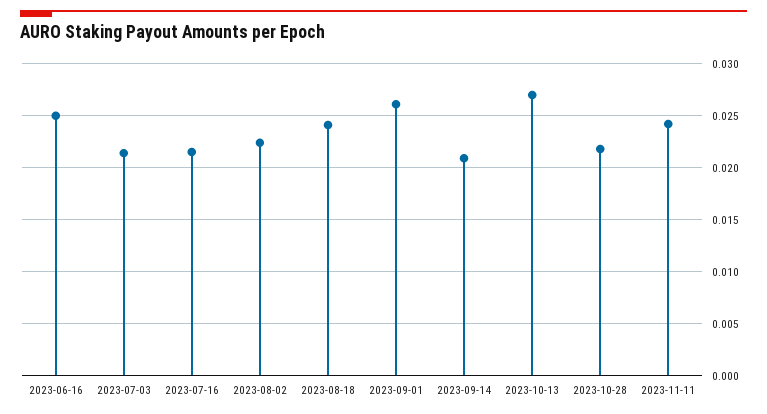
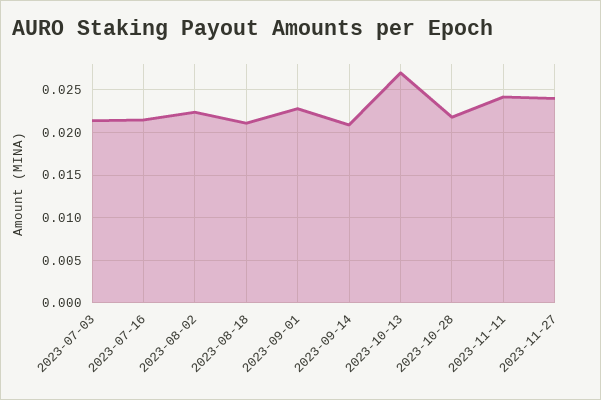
2023-06-16: 0.025 -> none
2023-08-18: 0.024 -> 0.021
2023-09-01: 0.026 -> 0.023
2023-11-27: none -> 0.024

